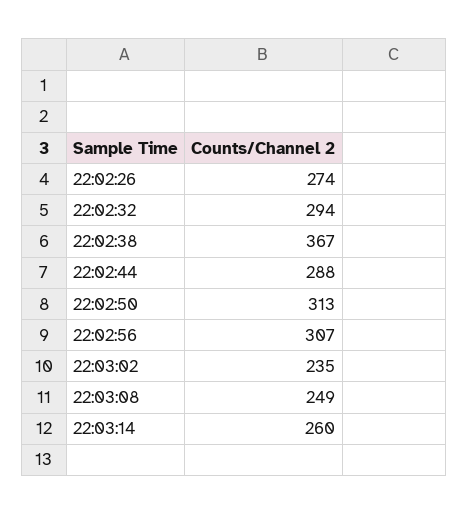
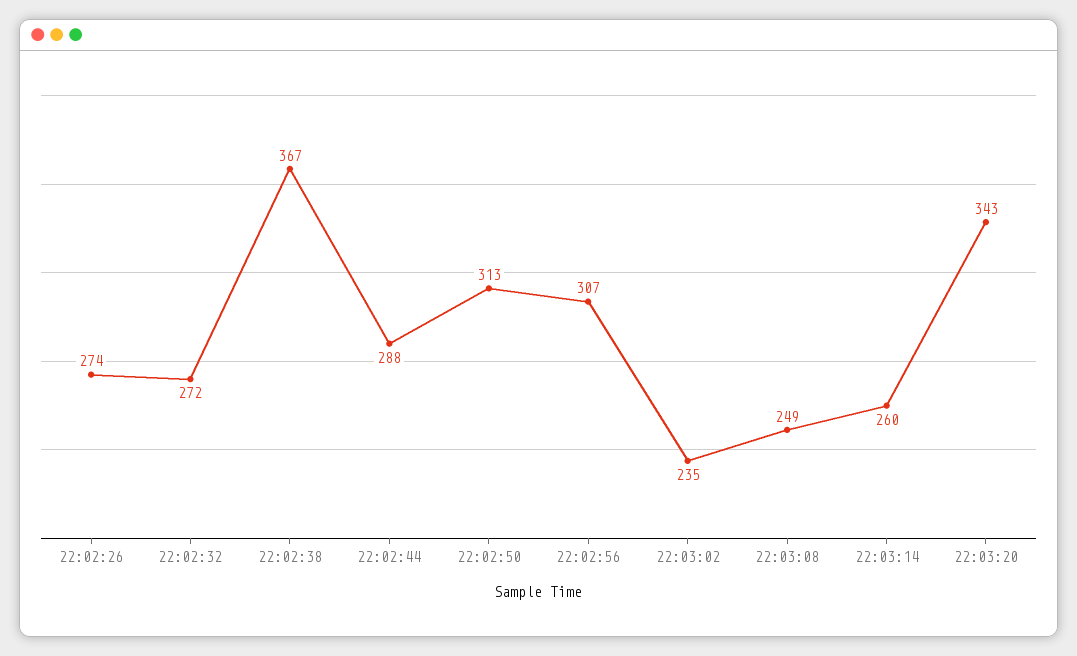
22:02:32: 294 -> 272
22:03:20: none -> 343

